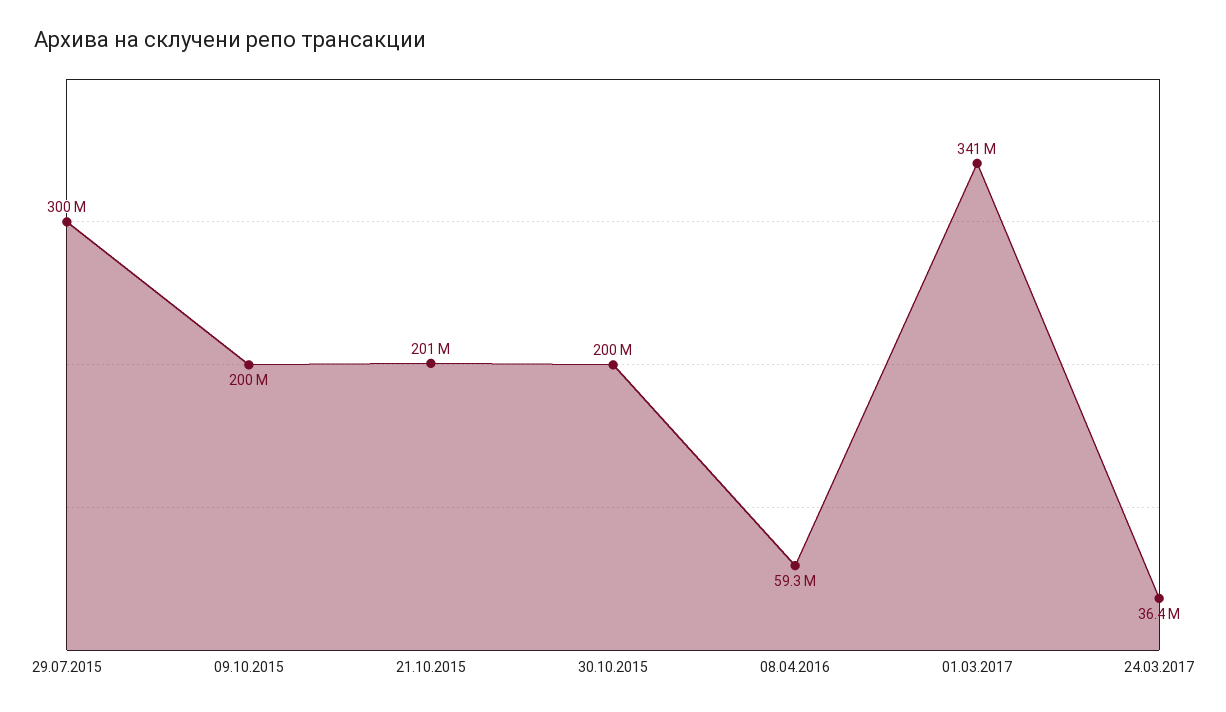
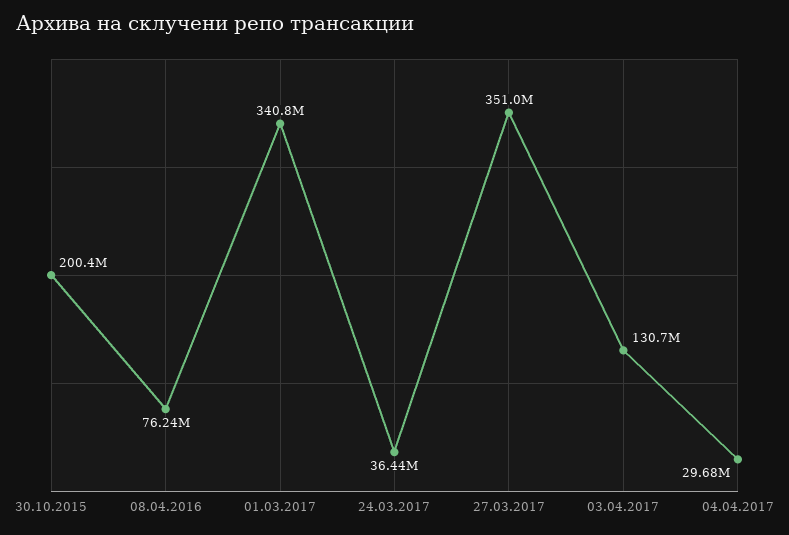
29.07.2015: 300000000 -> none
09.10.2015: 200000000 -> none
21.10.2015: 201000000 -> none
08.04.2016: 59300000 -> 76240000
27.03.2017: none -> 351000000
03.04.2017: none -> 130700000
04.04.2017: none -> 29680000

